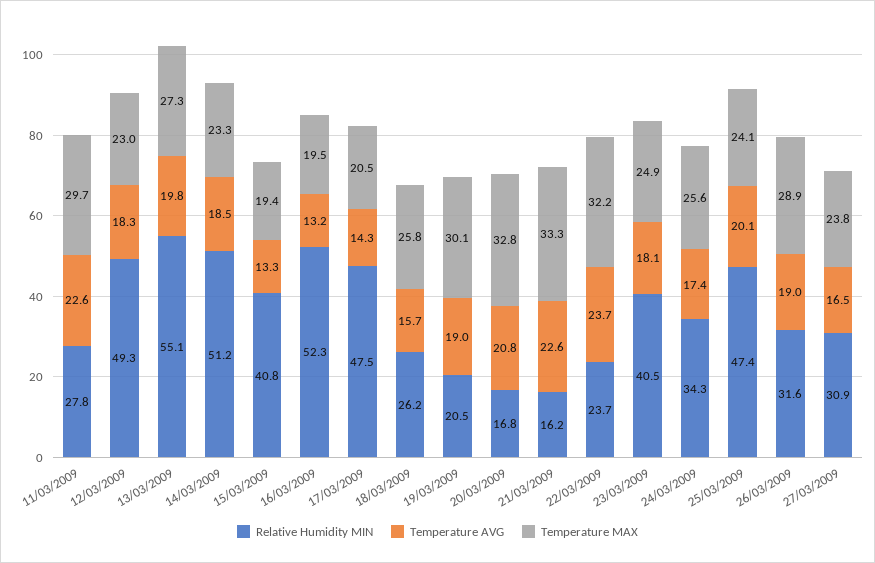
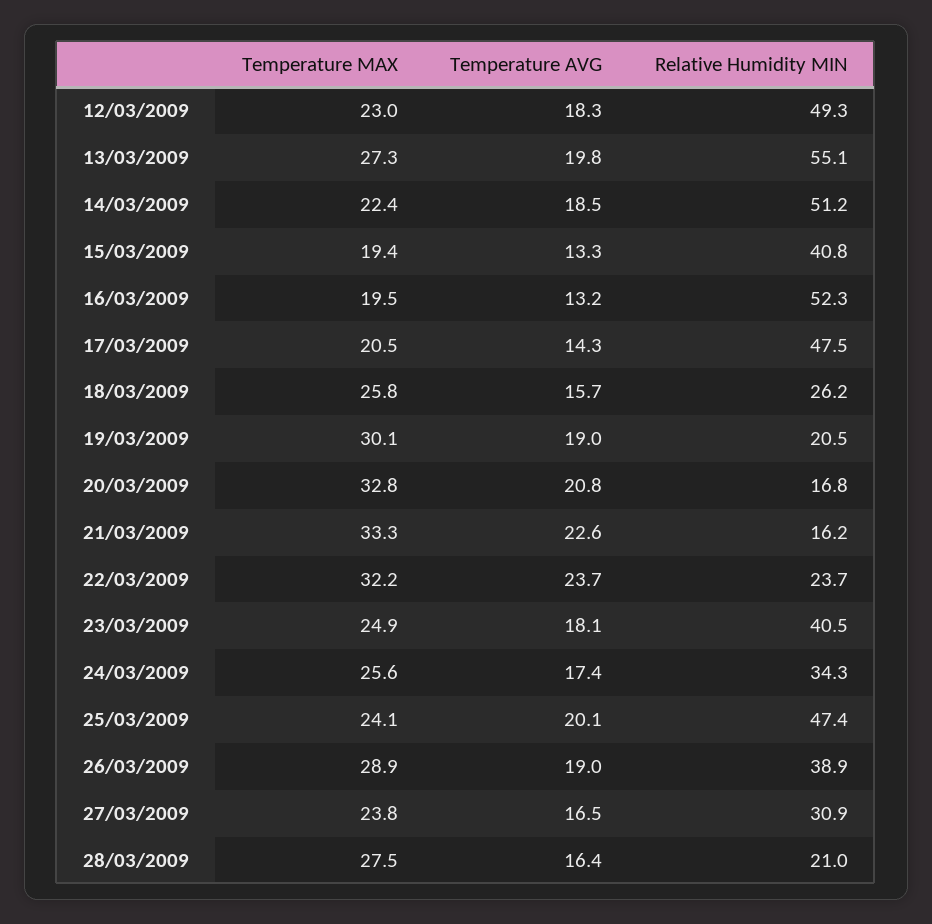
Relative Humidity MIN, 11/03/2009: 27.8 -> none
Temperature AVG, 11/03/2009: 22.6 -> none
Temperature MAX, 11/03/2009: 29.7 -> none
Temperature MAX, 14/03/2009: 23.3 -> 22.4
Relative Humidity MIN, 26/03/2009: 31.6 -> 38.9
Temperature MAX, 28/03/2009: none -> 27.5
Temperature AVG, 28/03/2009: none -> 16.4
Relative Humidity MIN, 28/03/2009: none -> 21

